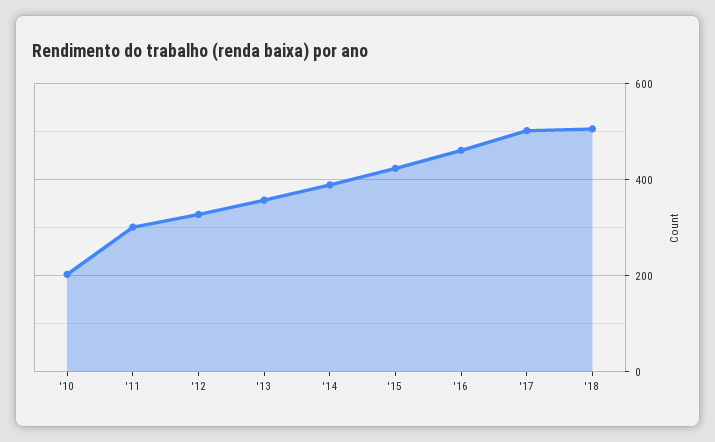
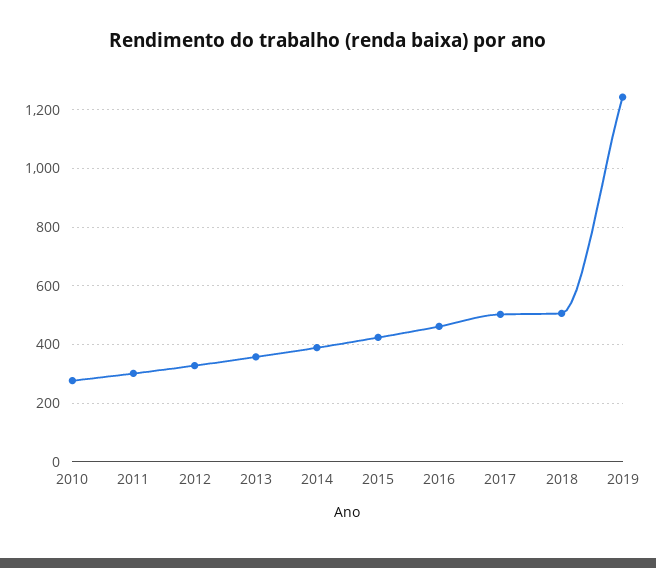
'10: 200 -> 275
2019: none -> 1250

